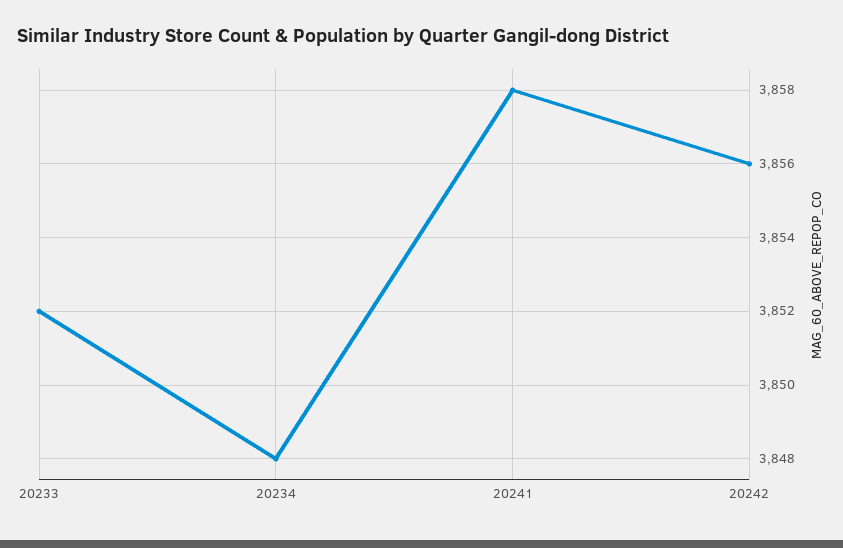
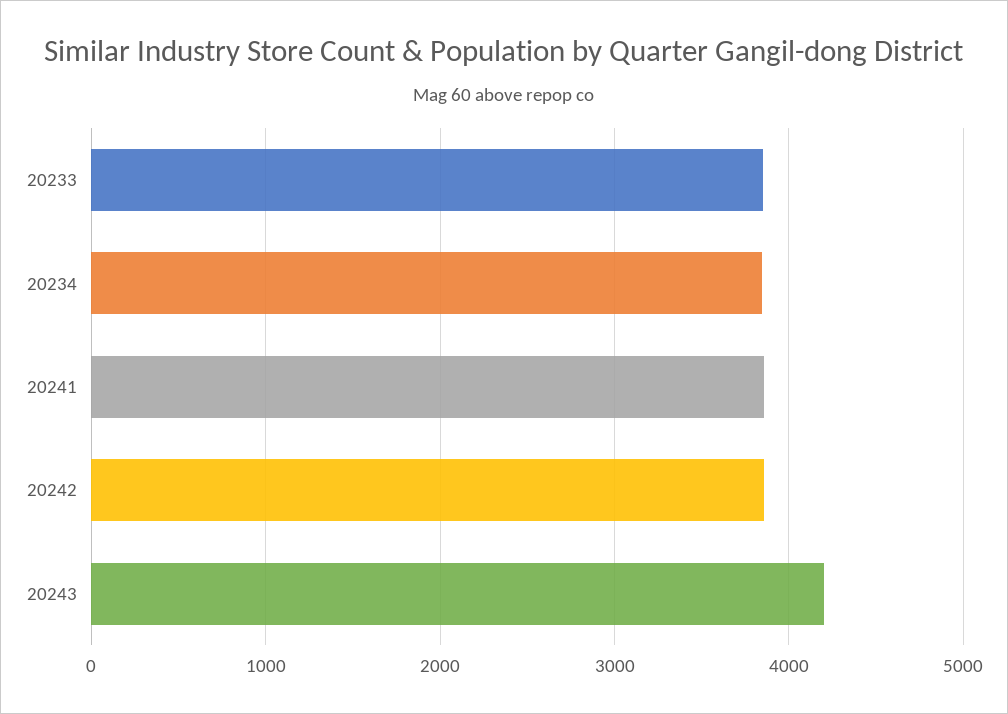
20243: none -> 4200

